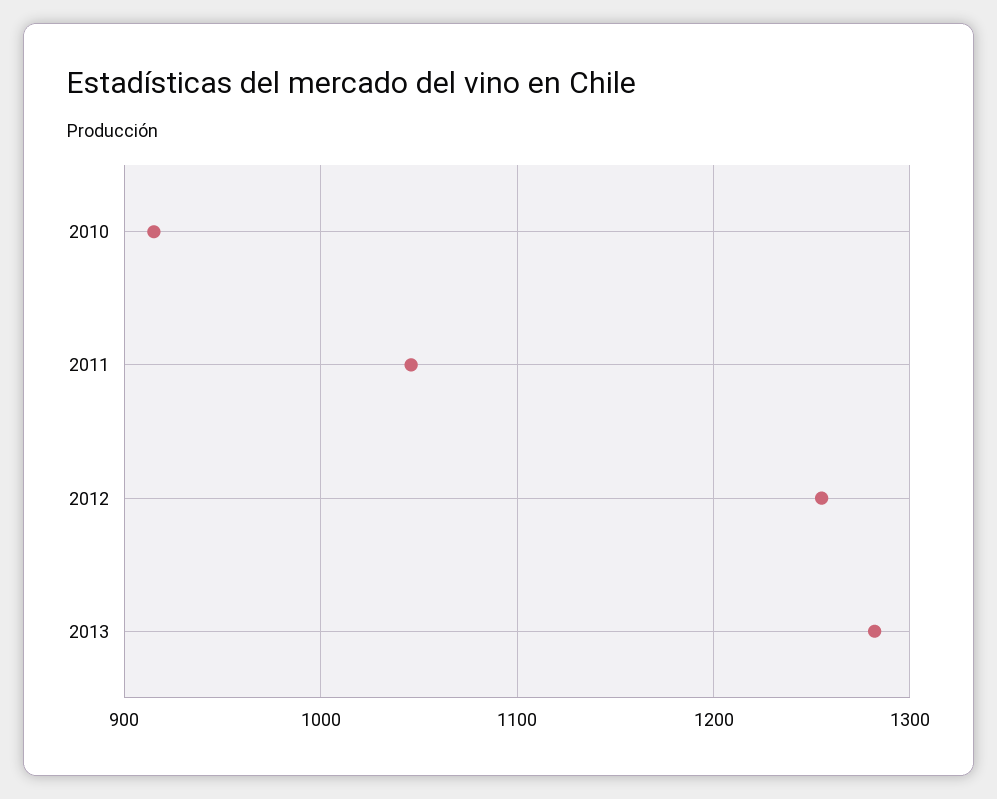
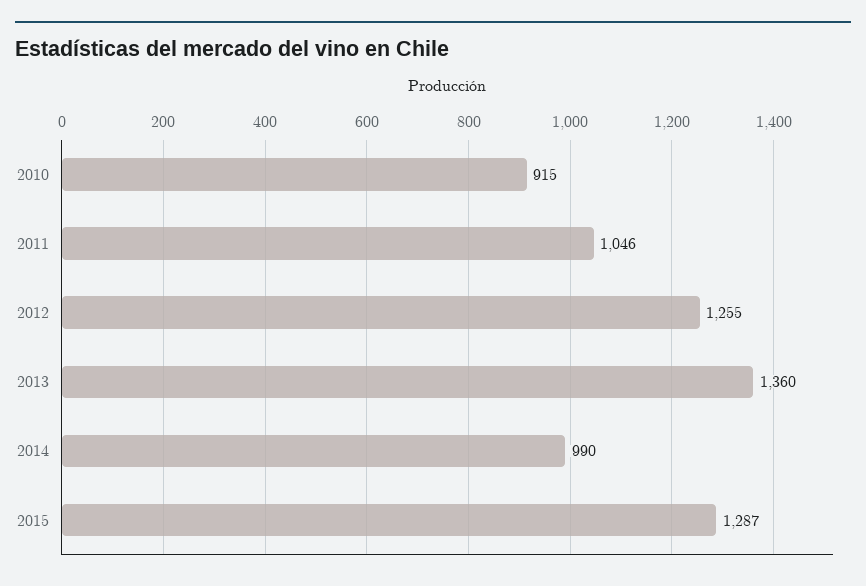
2013: 1280 -> 1360
2014: none -> 990
2015: none -> 1287

